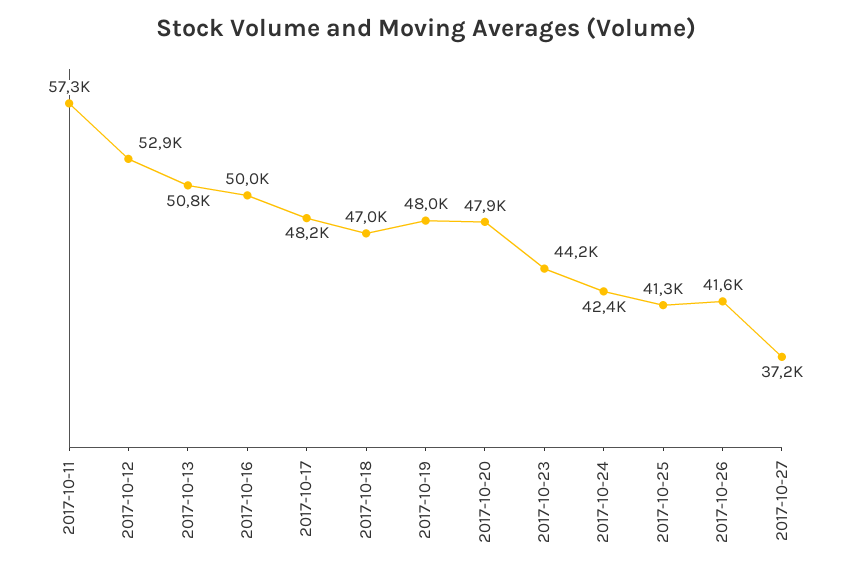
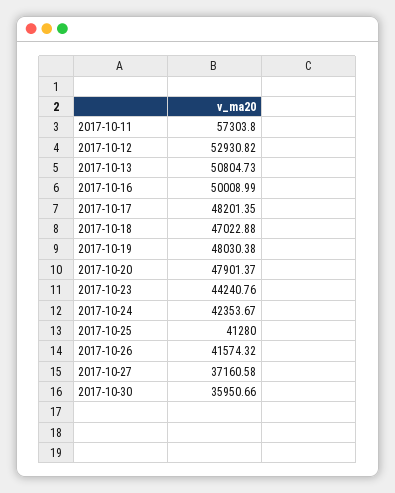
2017-10-30: none -> 35950.66

